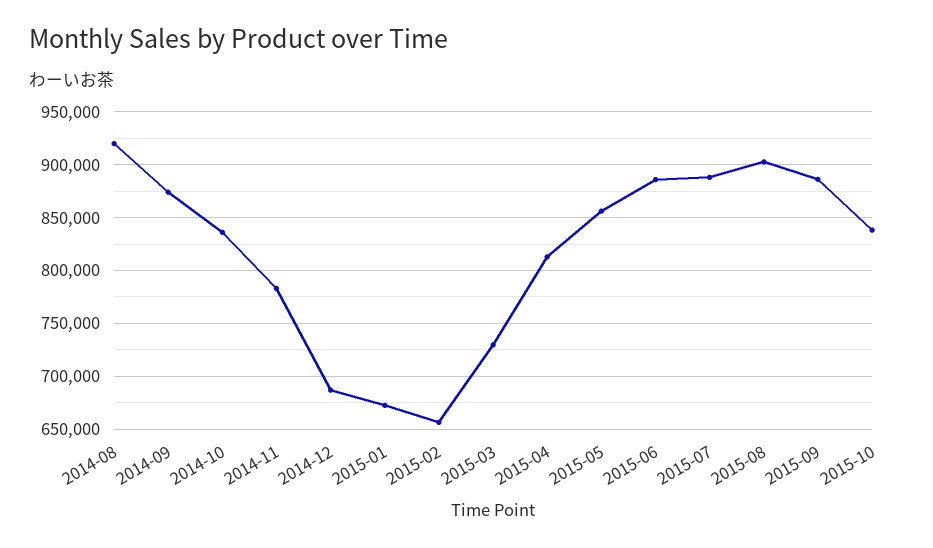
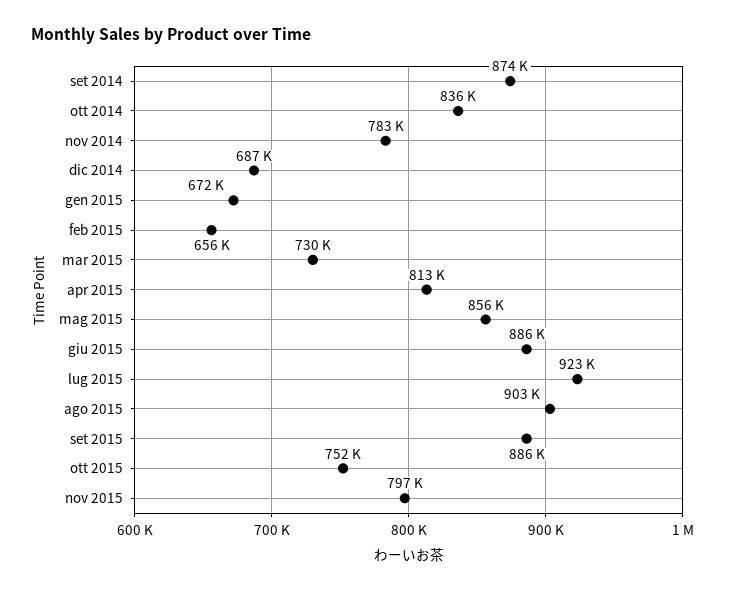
2014-08: 920000 -> none
2015-07: 890000 -> 923000
2015-10: 840000 -> 752000
nov 2015: none -> 797000

